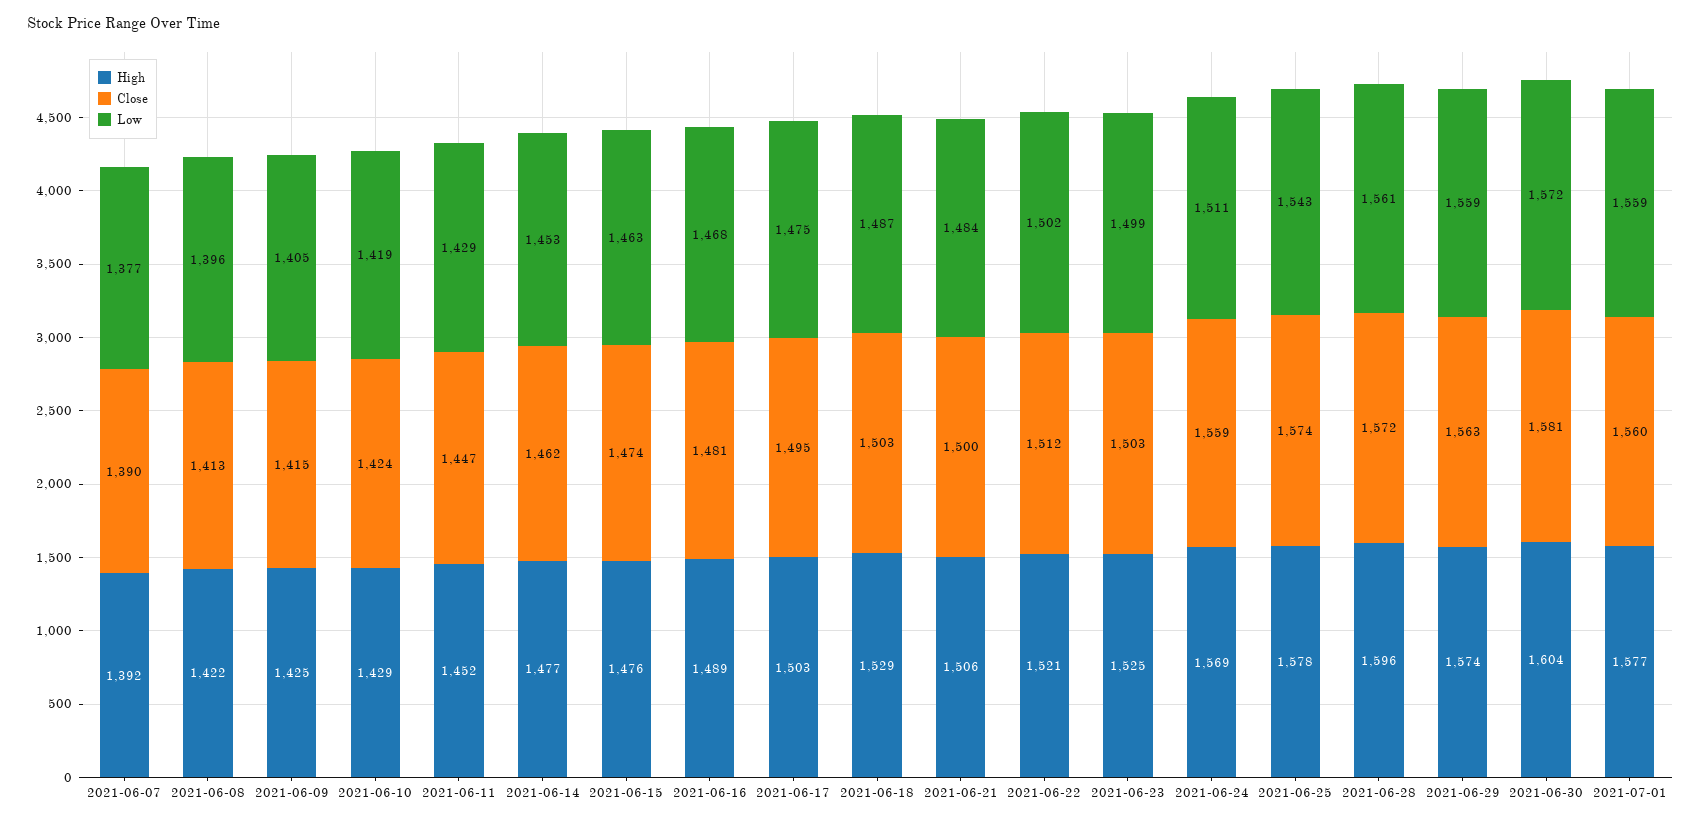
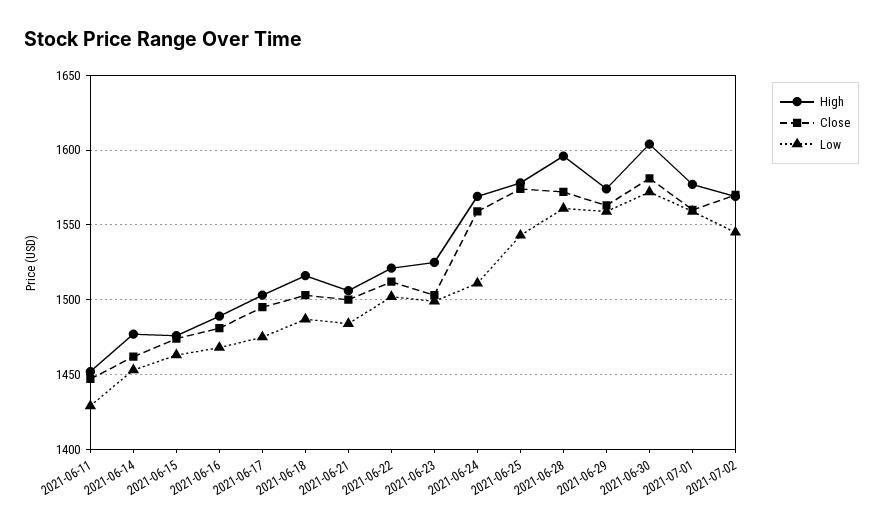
High, 2021-06-07: 1392 -> none
Close, 2021-06-07: 1390 -> none
Low, 2021-06-07: 1377 -> none
High, 2021-06-08: 1422 -> none
Close, 2021-06-08: 1413 -> none
Low, 2021-06-08: 1396 -> none
High, 2021-06-09: 1425 -> none
Close, 2021-06-09: 1415 -> none
Low, 2021-06-09: 1405 -> none
High, 2021-06-10: 1429 -> none
Close, 2021-06-10: 1424 -> none
Low, 2021-06-10: 1419 -> none
High, 2021-06-18: 1529 -> 1515
High, 2021-07-02: none -> 1570
Close, 2021-07-02: none -> 1570
Low, 2021-07-02: none -> 1545

